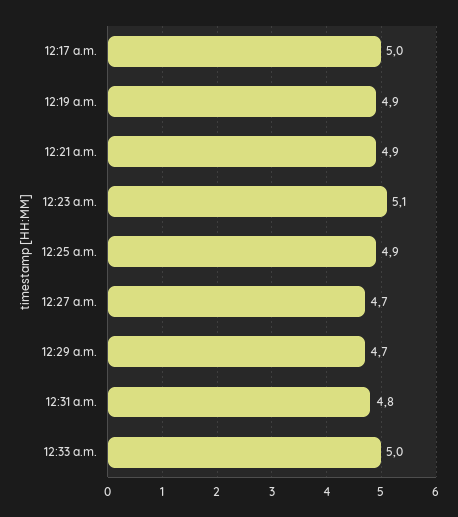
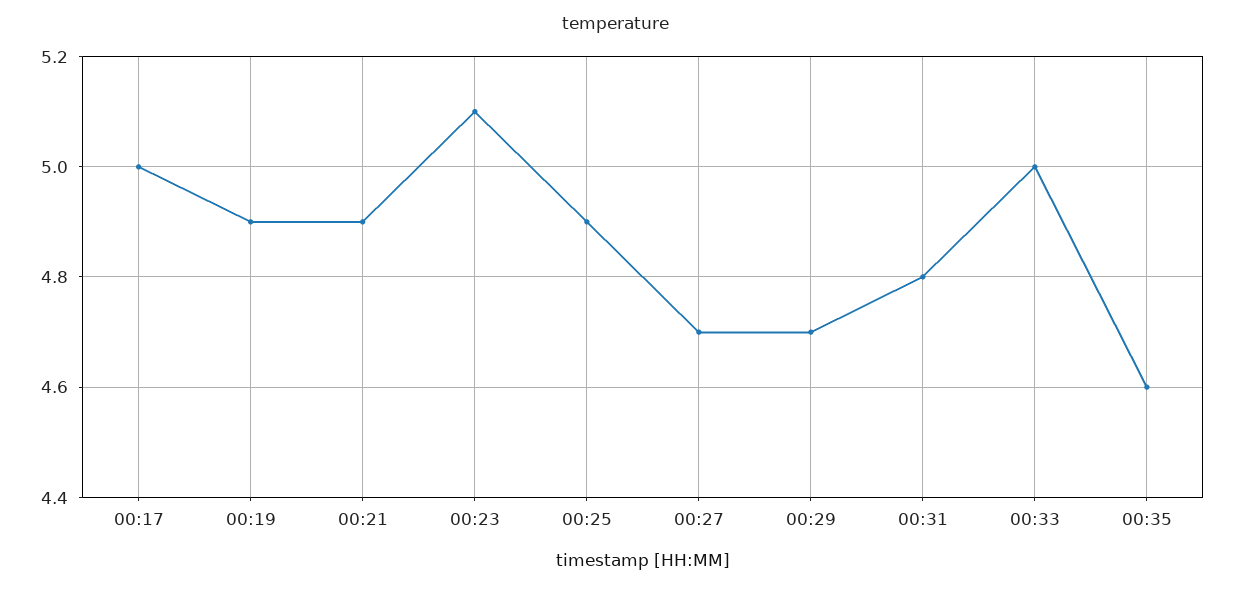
00:35: none -> 4.6

